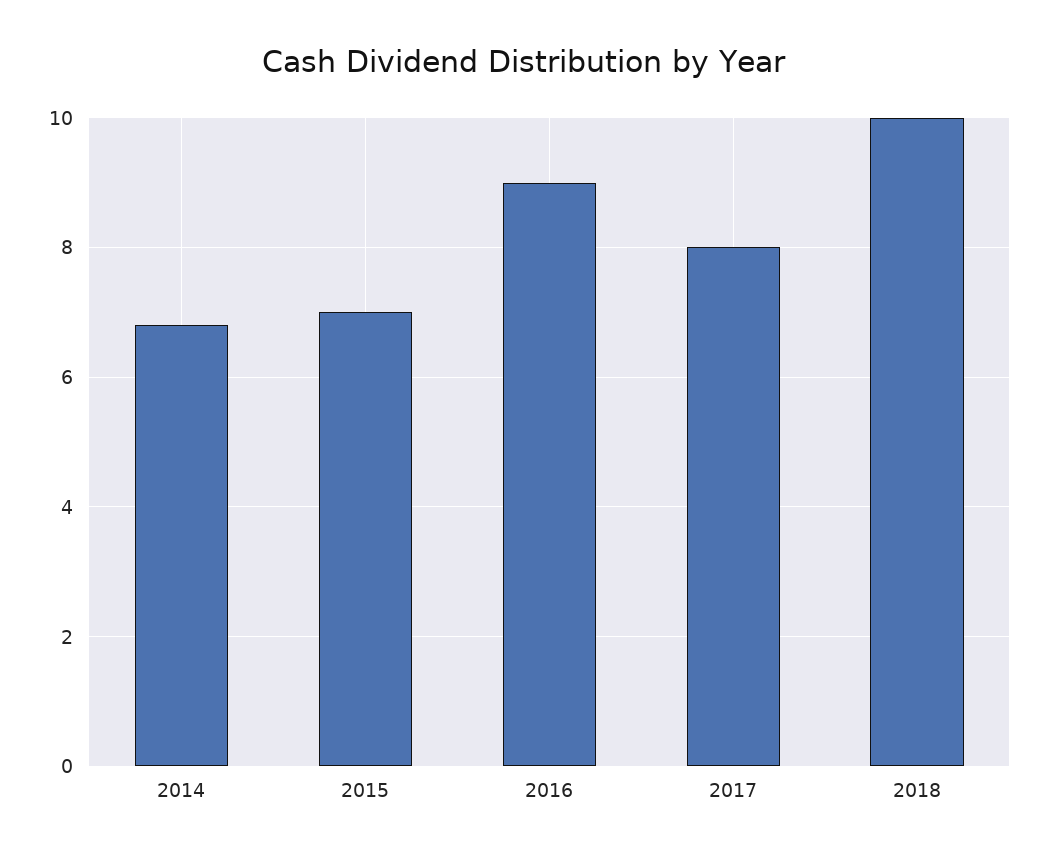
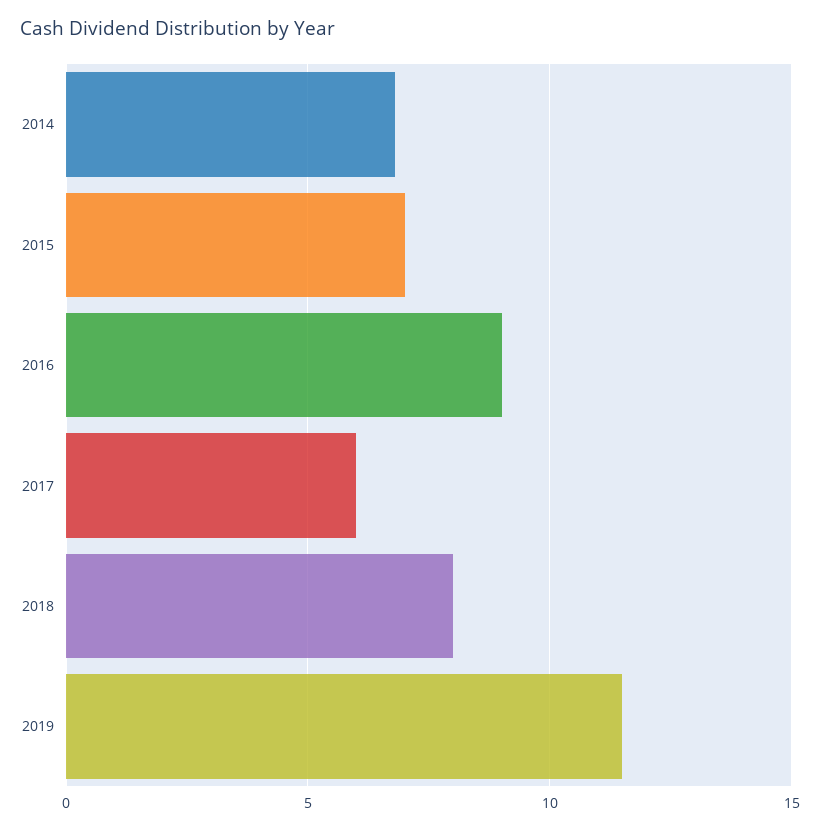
2017: 8 -> 6
2018: 10 -> 8
2019: none -> 11.5

